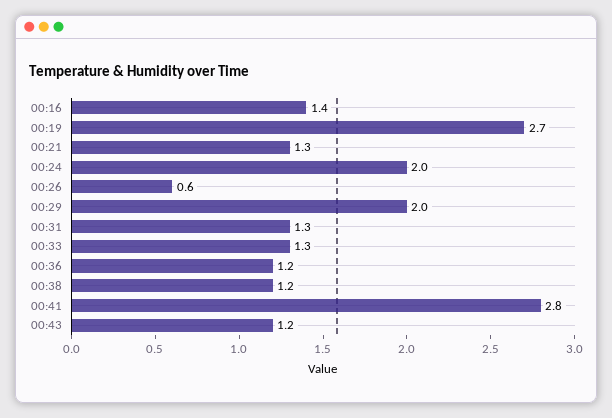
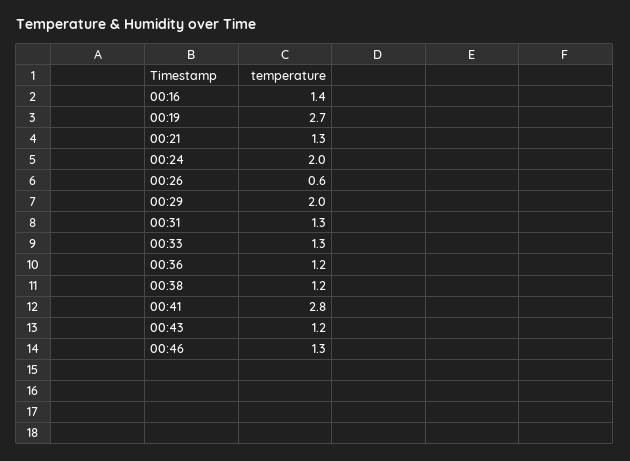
00:46: none -> 1.3

